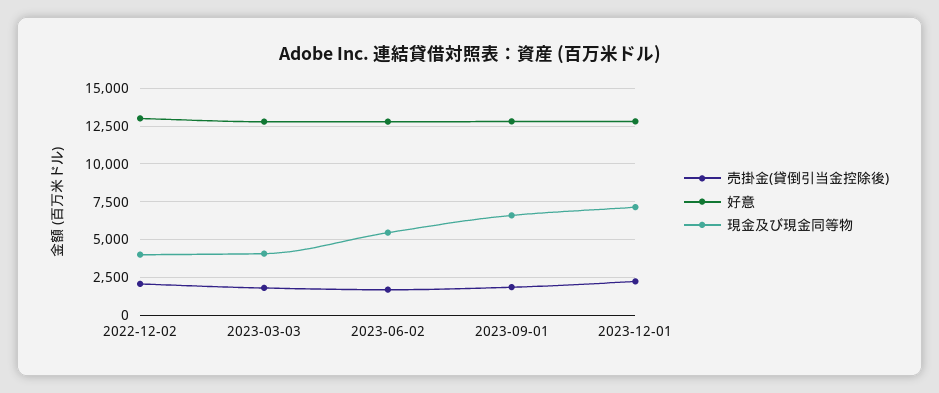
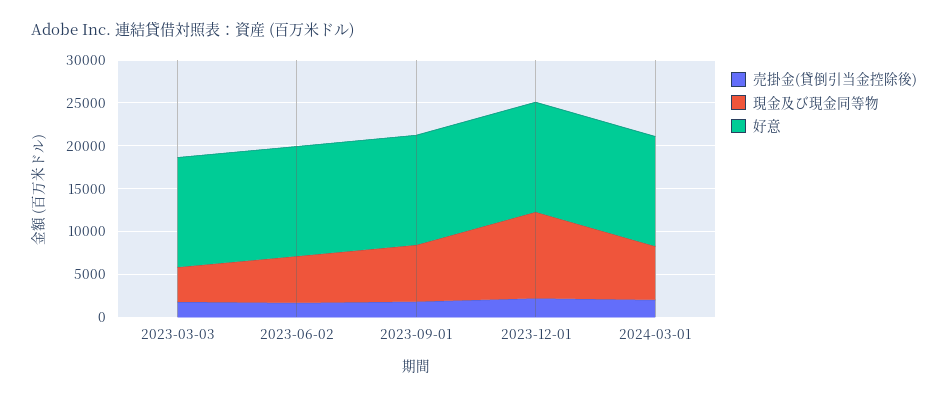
売掛金(貸倒引当金控除後), 2022-12-02: 2000 -> none
好意, 2022-12-02: 13000 -> none
現金及び現金同等物, 2022-12-02: 4000 -> none
現金及び現金同等物, 2023-12-01: 7000 -> 10000
売掛金(貸倒引当金控除後), 2024-03-01: none -> 2000
現金及び現金同等物, 2024-03-01: none -> 6000
好意, 2024-03-01: none -> 13000

